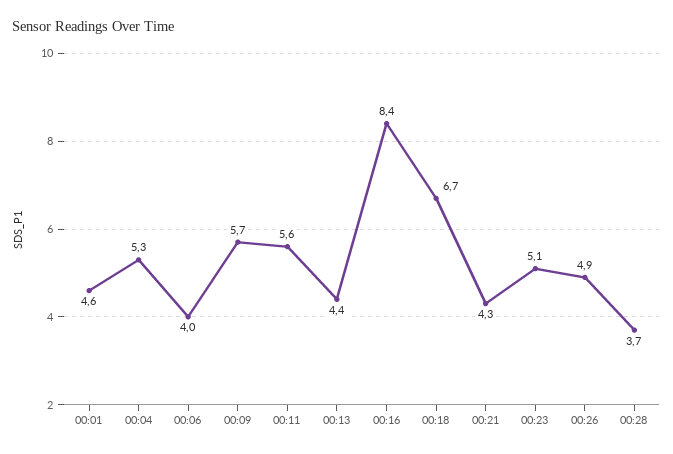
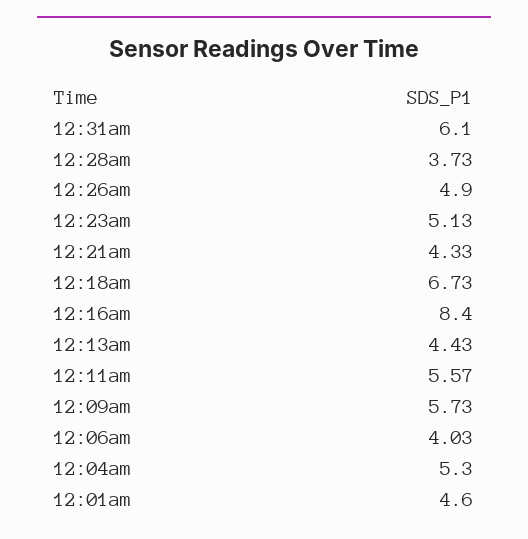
12:31am: none -> 6.1

